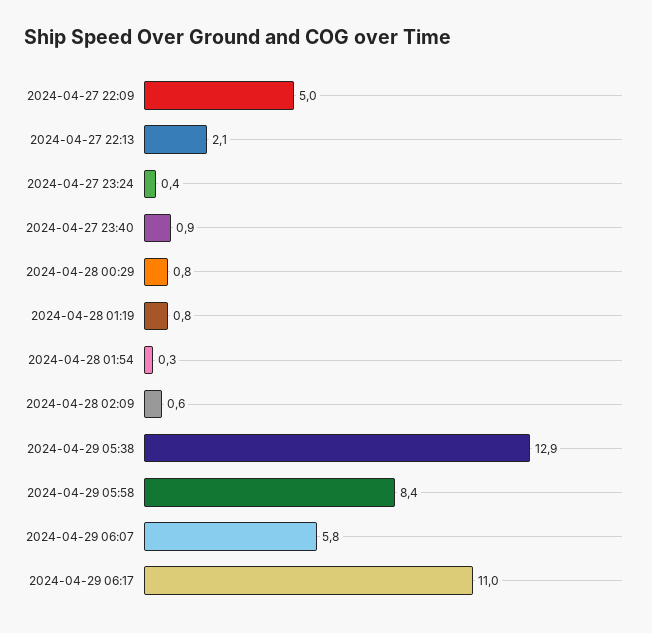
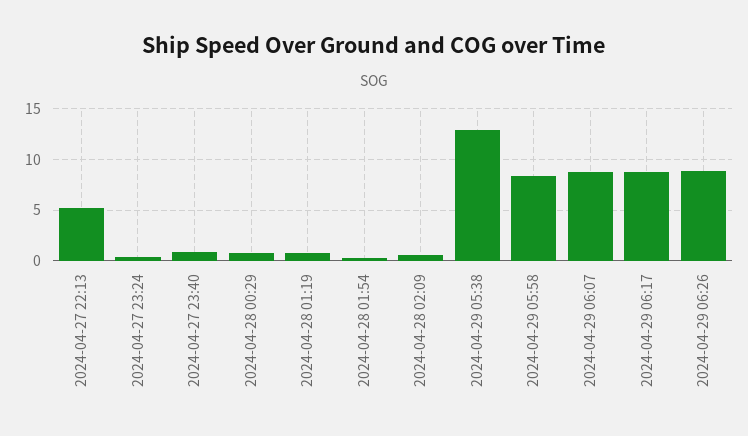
2024-04-27 22:09: 5 -> none
2024-04-27 22:13: 2.1 -> 5
2024-04-29 06:07: 5.8 -> 9
2024-04-29 06:17: 11 -> 9
2024-04-29 06:26: none -> 9

